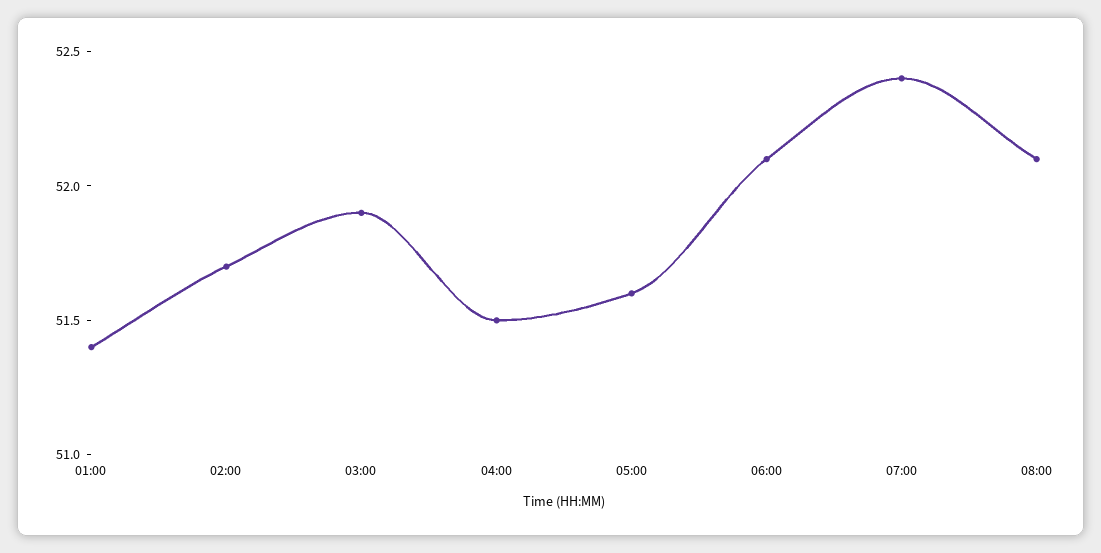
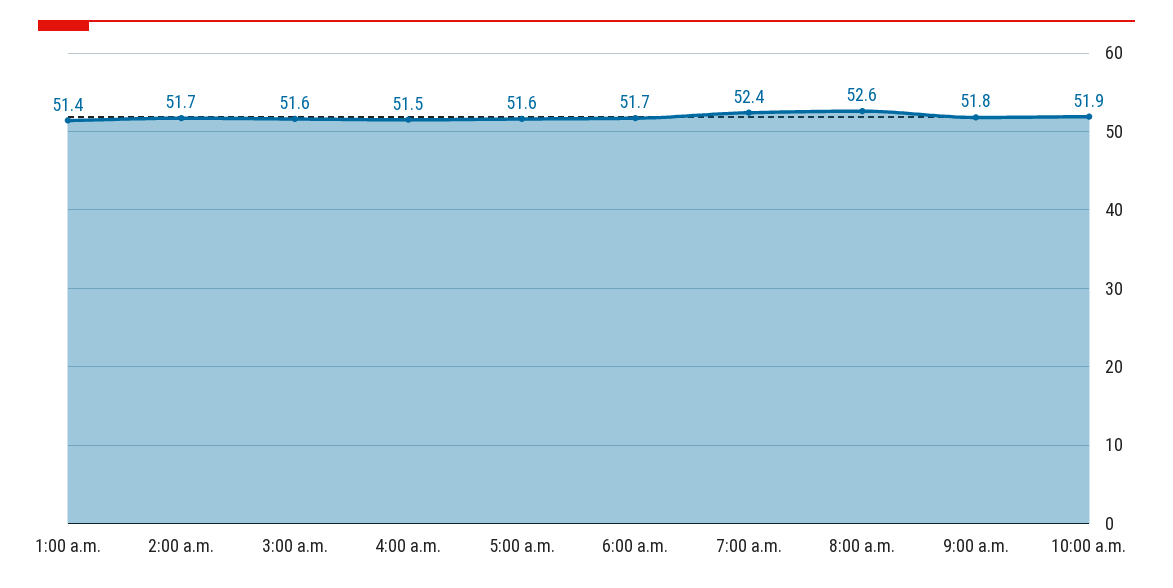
03:00: 51.9 -> 51.6
06:00: 52.1 -> 51.7
08:00: 52.1 -> 52.6
9:00 a.m.: none -> 51.8
10:00 a.m.: none -> 51.9

